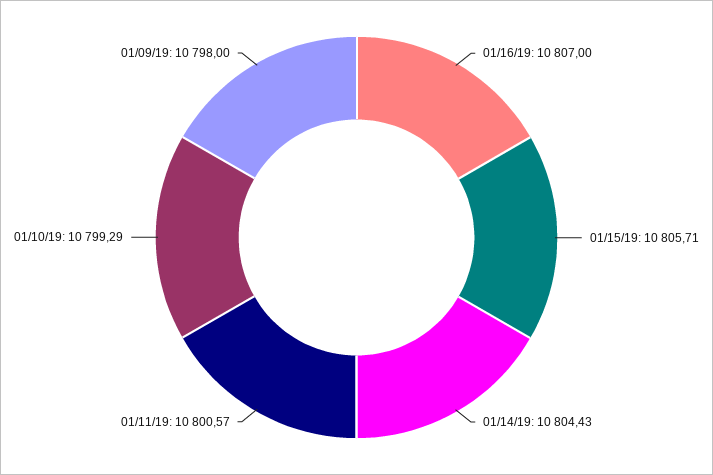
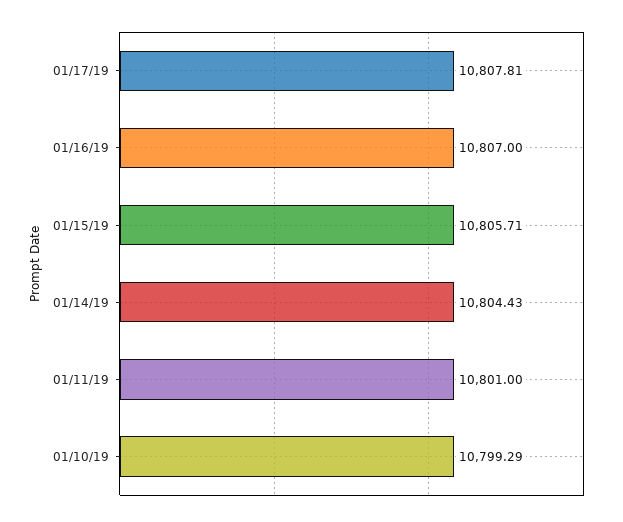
01/11/19: 10800.57 -> 10801
01/09/19: 10798 -> none
01/17/19: none -> 10807.81

